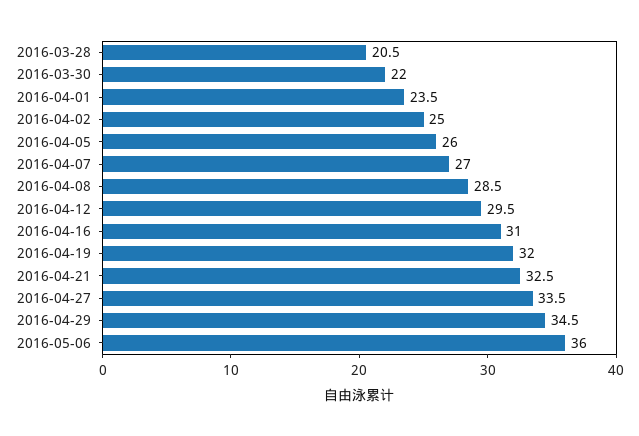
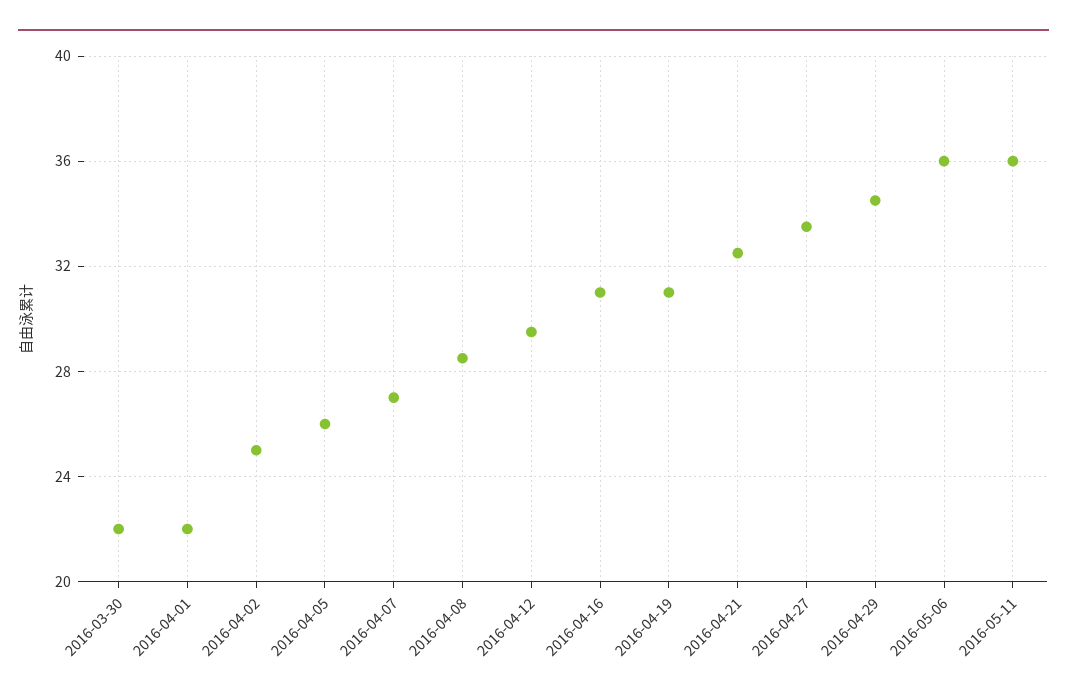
2016-03-28: 20.5 -> none
2016-04-01: 23.5 -> 22
2016-04-19: 32 -> 31
2016-05-11: none -> 36

